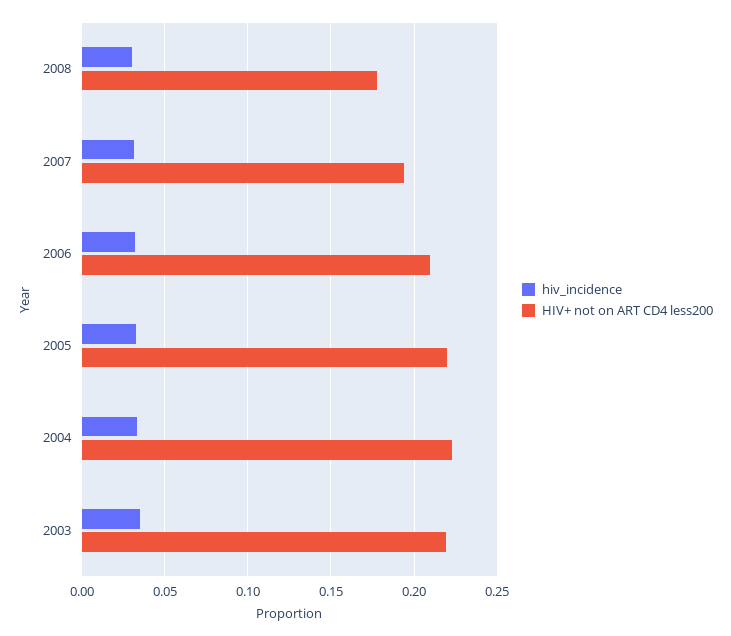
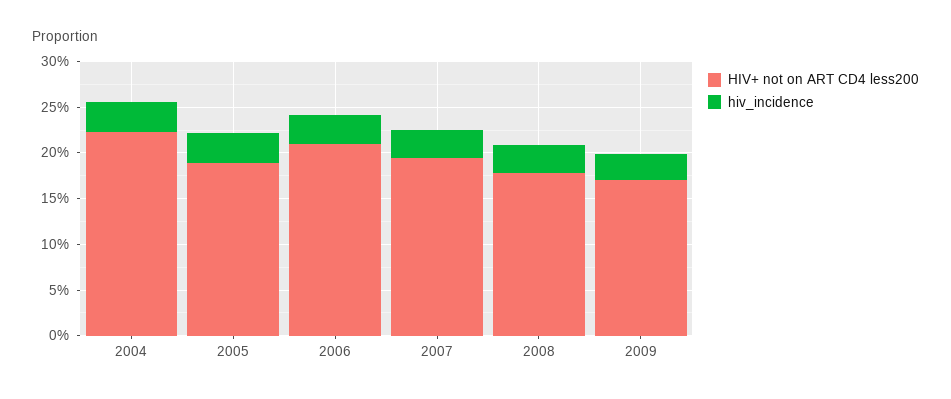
HIV+ not on ART CD4 less200, 2005: 0.22 -> 0.19
hiv_incidence, 2003: 0.035 -> none
HIV+ not on ART CD4 less200, 2003: 0.22 -> none
HIV+ not on ART CD4 less200, 2009: none -> 0.17
hiv_incidence, 2009: none -> 0.03

